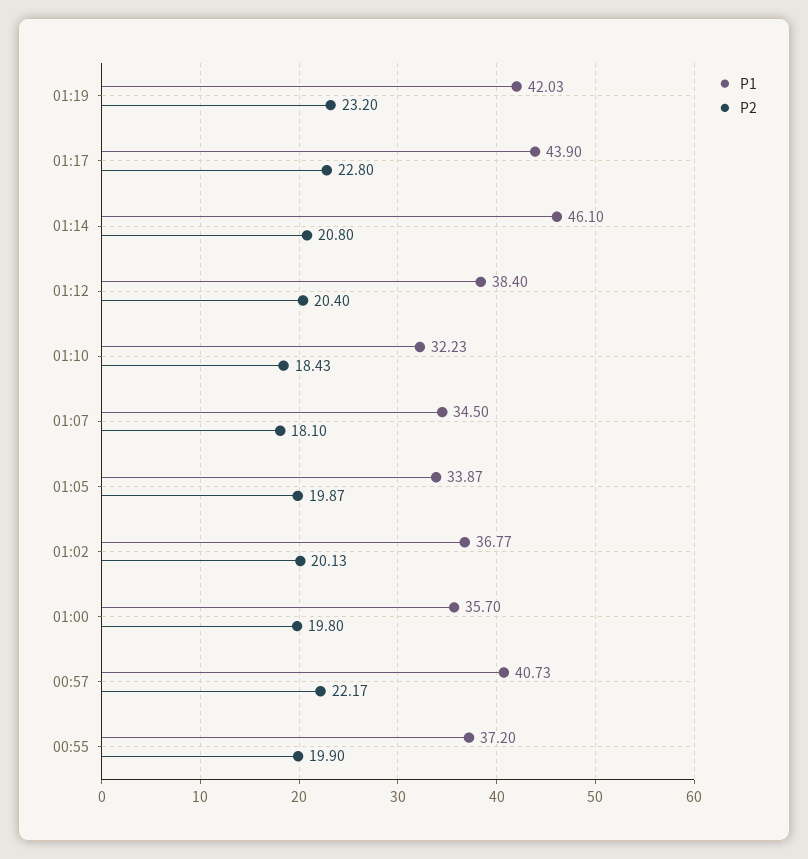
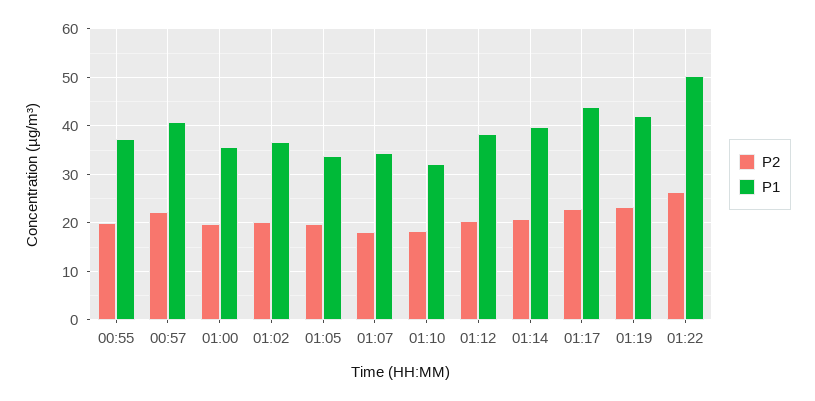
P1, 01:14: 46.1 -> 40
P2, 01:22: none -> 26
P1, 01:22: none -> 50

